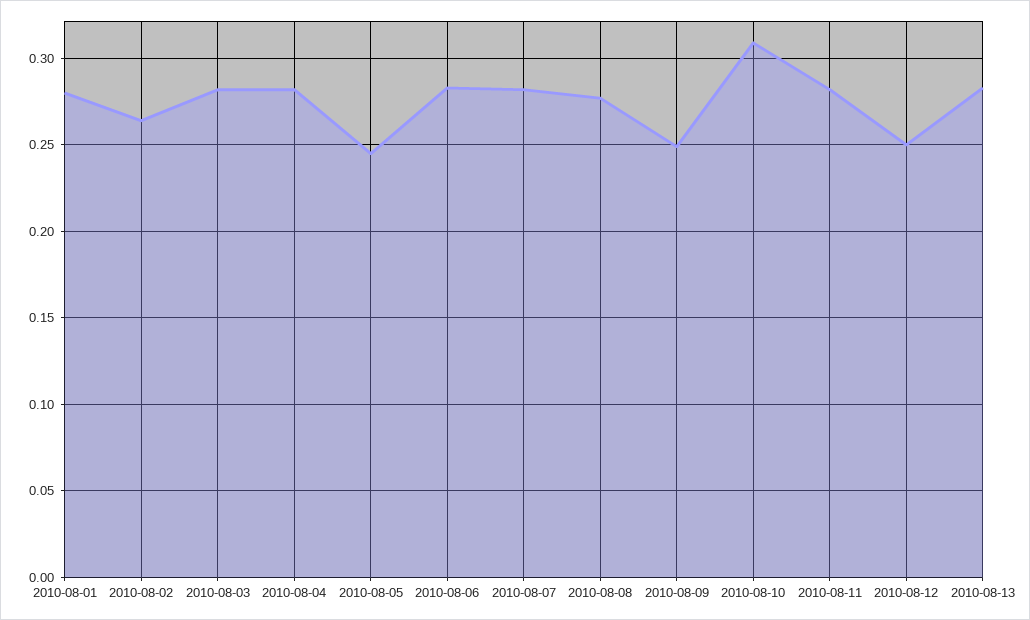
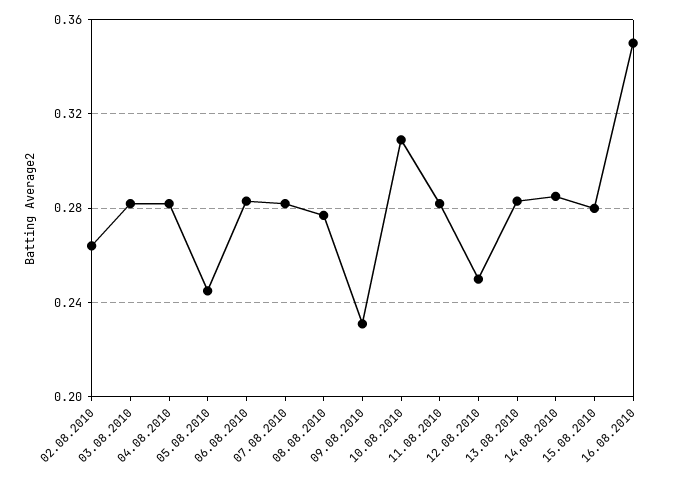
2010-08-01: 0.28 -> none
2010-08-09: 0.25 -> 0.23
14.08.2010: none -> 0.285
15.08.2010: none -> 0.28
16.08.2010: none -> 0.35

